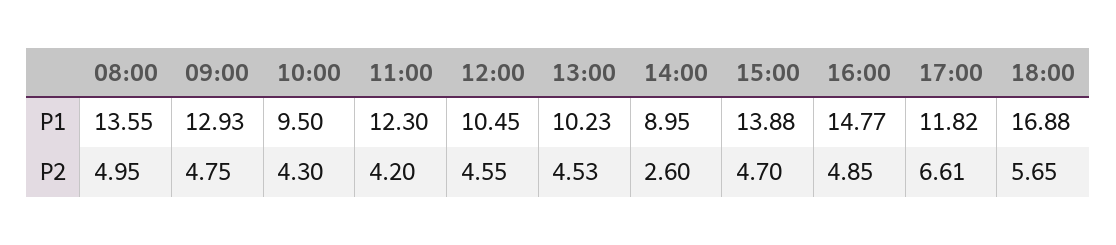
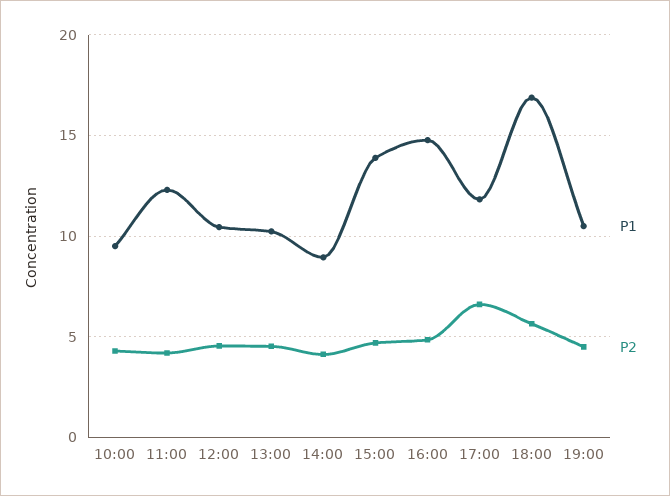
P1, 08:00: 13.55 -> none
P1, 09:00: 12.93 -> none
P2, 08:00: 4.95 -> none
P2, 09:00: 4.75 -> none
P2, 14:00: 2.6 -> 4
P1, 19:00: none -> 10.5
P2, 19:00: none -> 4.5

